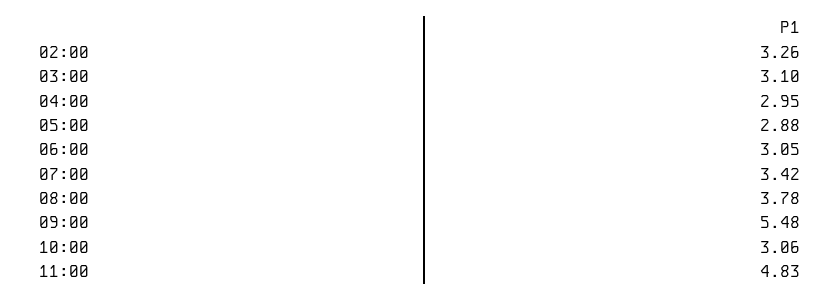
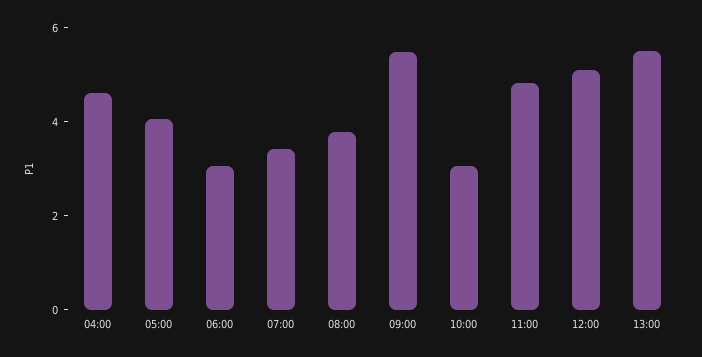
02:00: 3.26 -> none
03:00: 3.1 -> none
04:00: 2.95 -> 4.5
05:00: 2.88 -> 4
12:00: none -> 5
13:00: none -> 5.5

